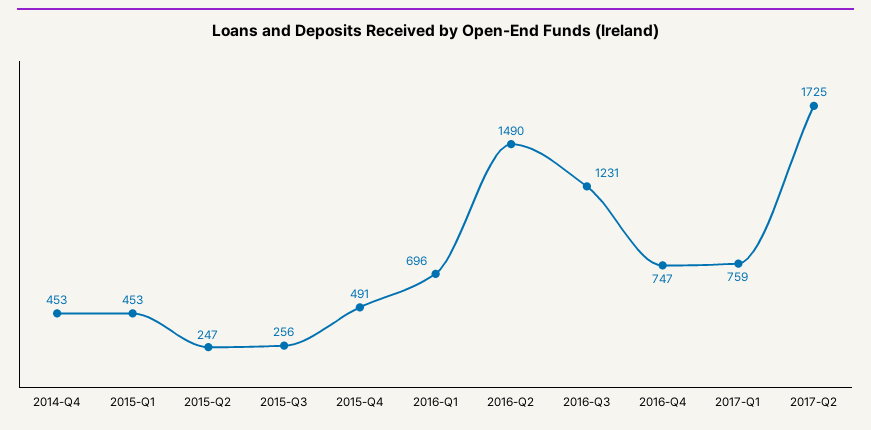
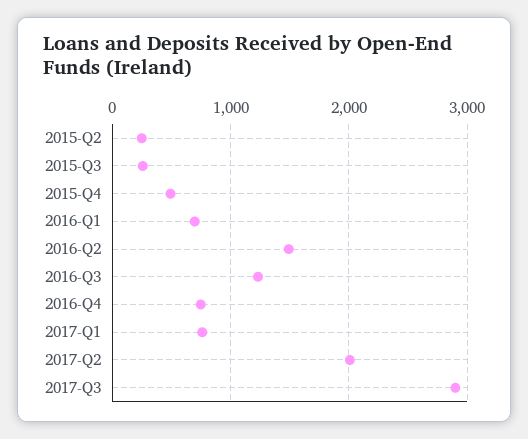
2014-Q4: 453 -> none
2015-Q1: 453 -> none
2017-Q2: 1725 -> 2000
2017-Q3: none -> 2900

